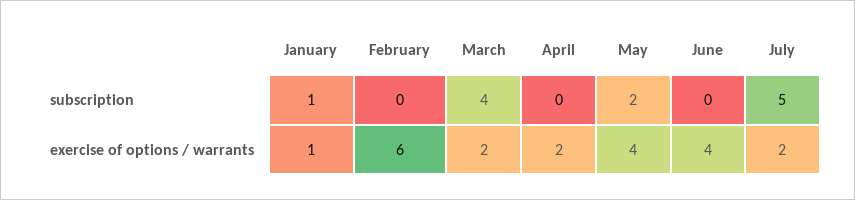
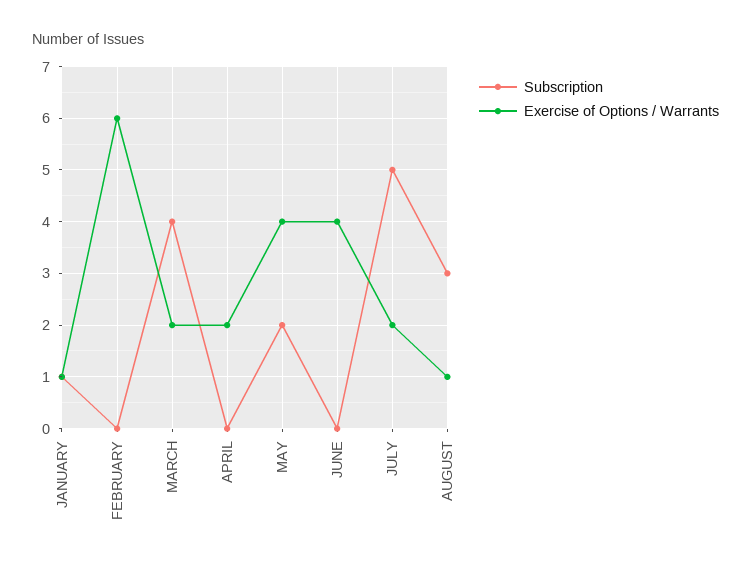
subscription, AUGUST: none -> 3
exercise of options / warrants, AUGUST: none -> 1

